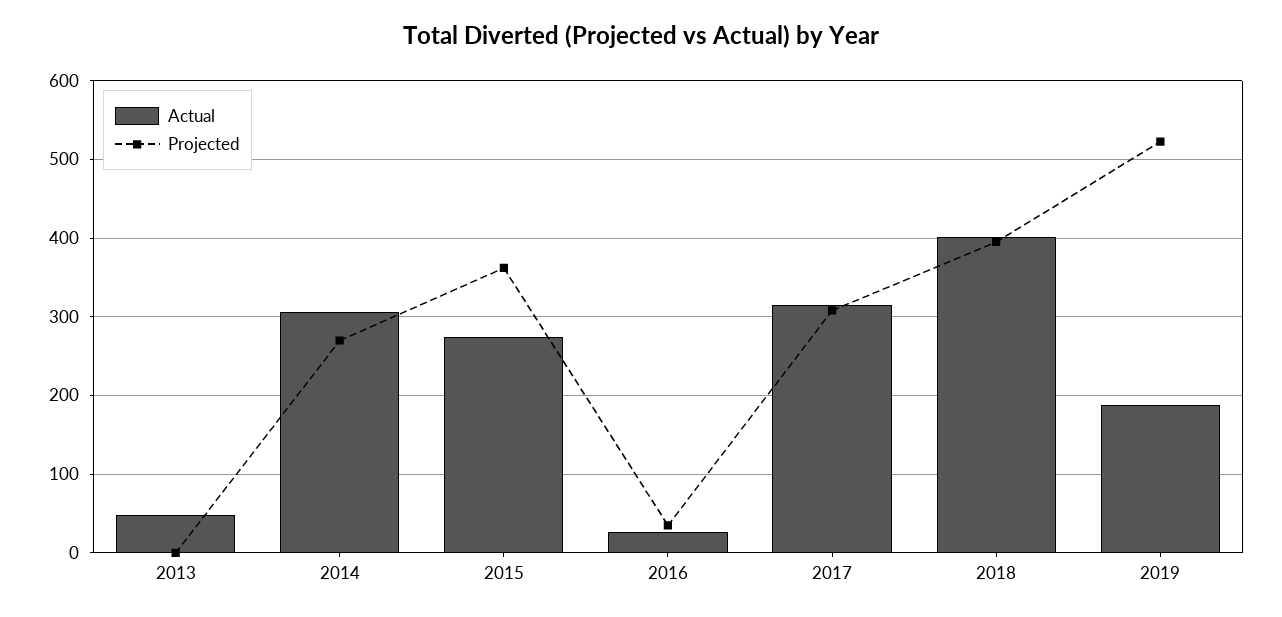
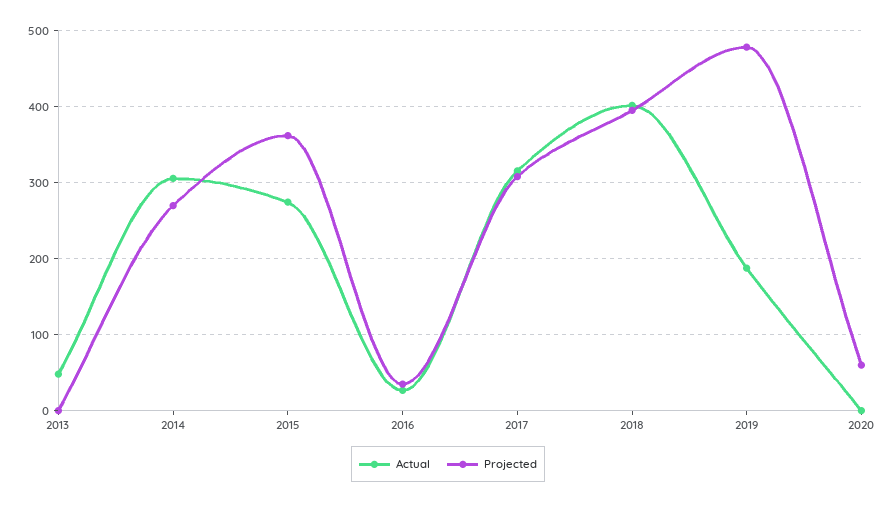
Projected, 2019: 520 -> 480
Actual, 2020: none -> 0
Projected, 2020: none -> 60

